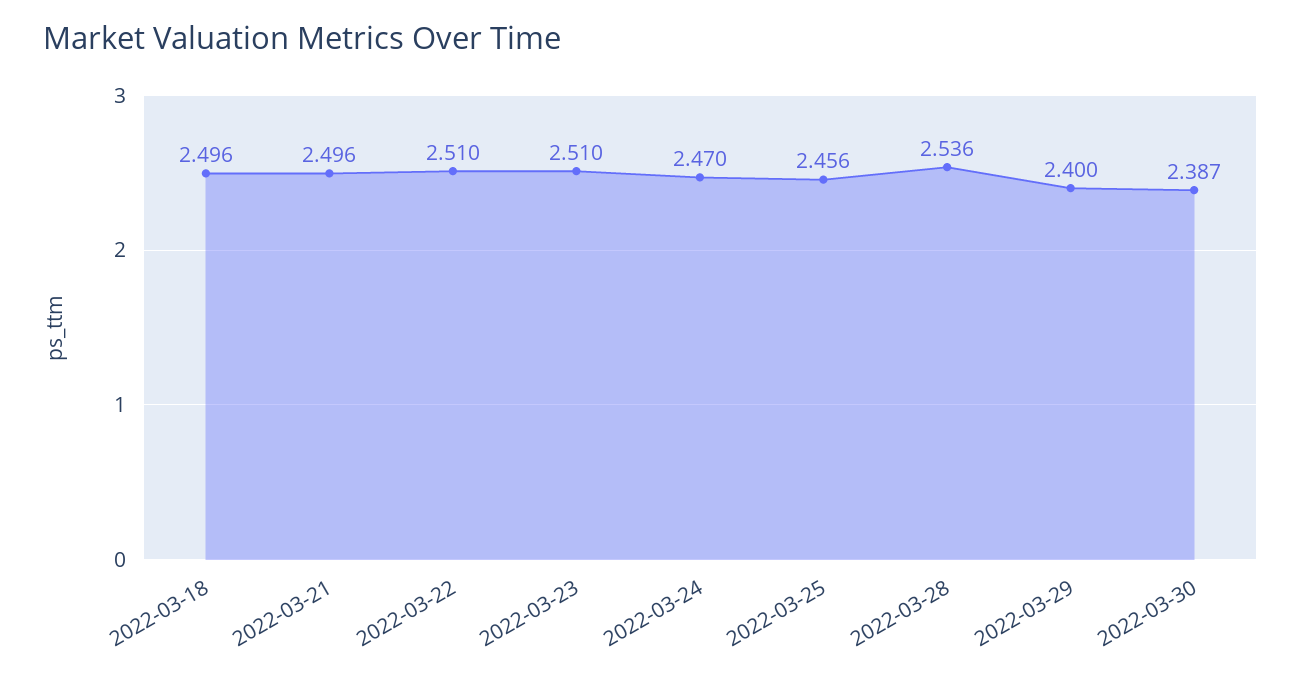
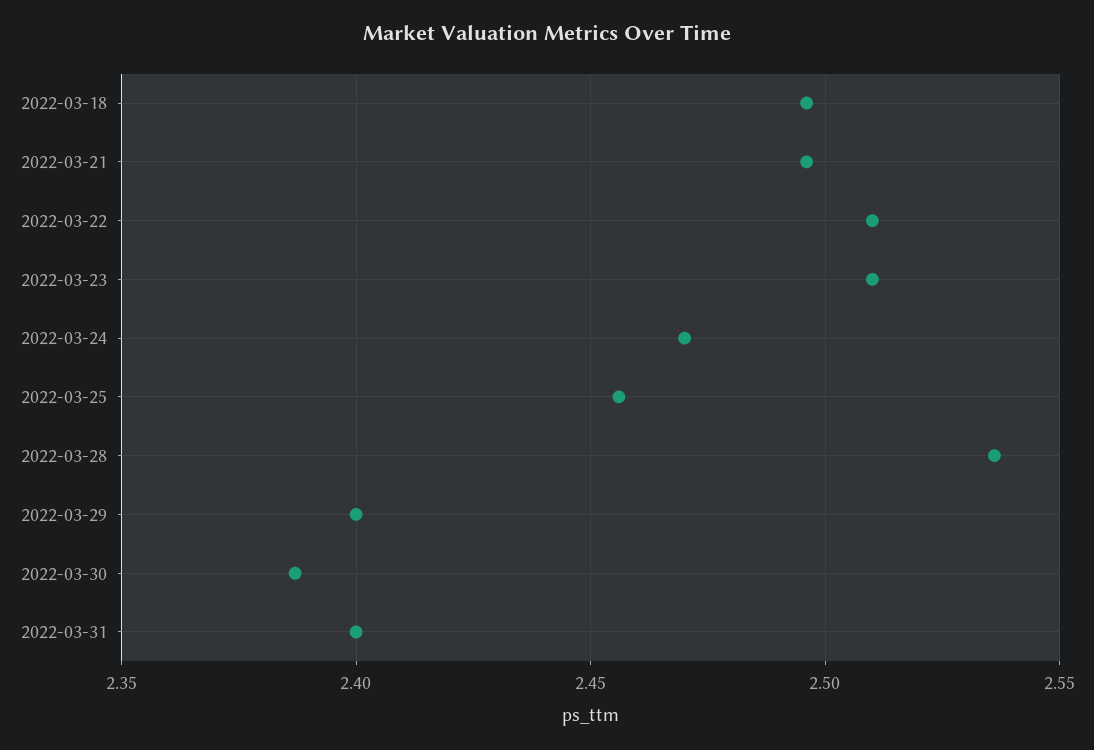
2022-03-31: none -> 2.4

